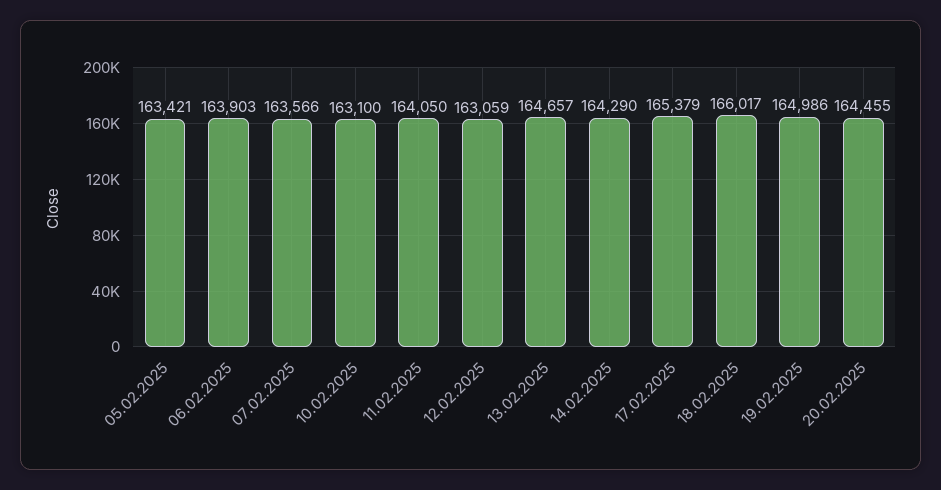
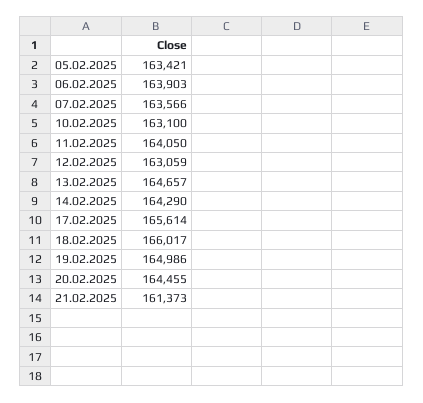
17.02.2025: 165379 -> 165614
21.02.2025: none -> 161373

